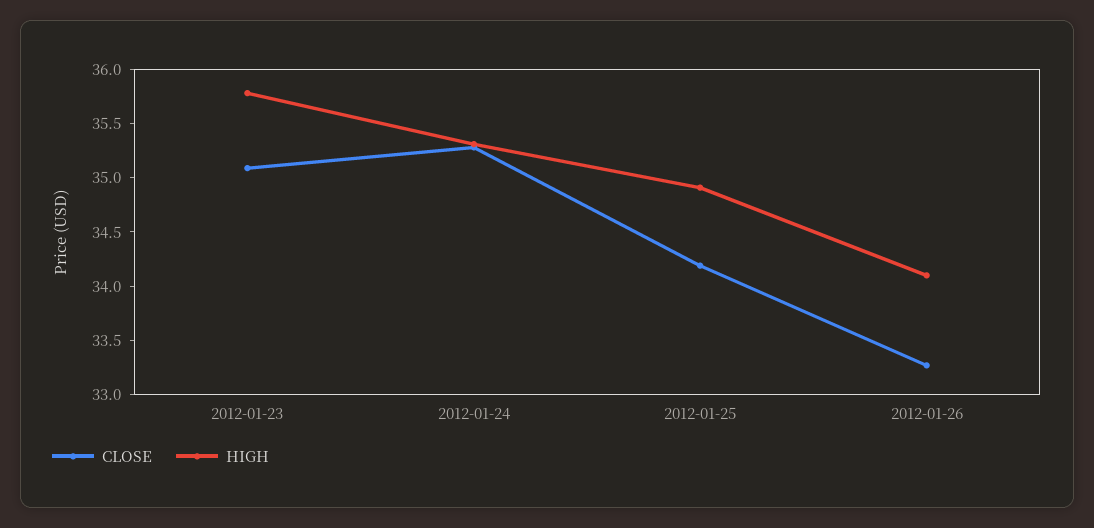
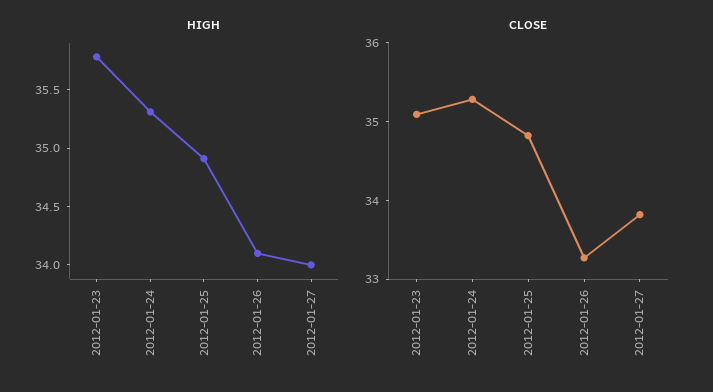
CLOSE, 2012-01-25: 34.2 -> 34.8
HIGH, 2012-01-27: none -> 34
CLOSE, 2012-01-27: none -> 33.8

